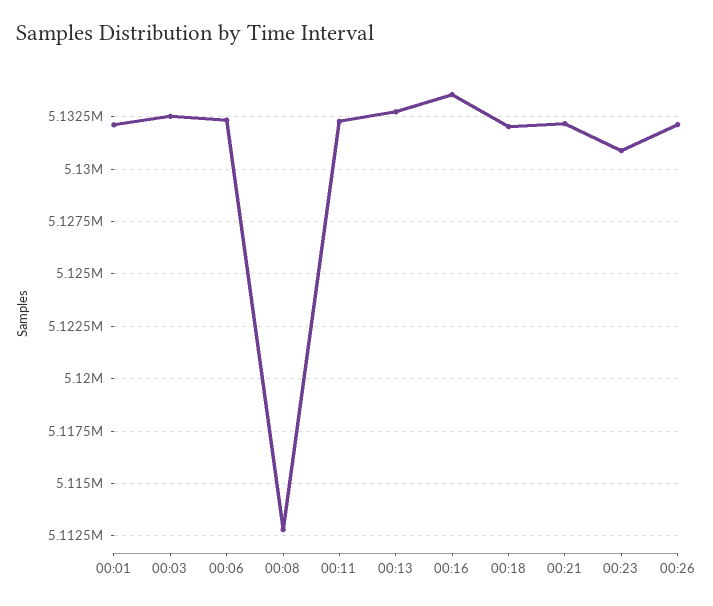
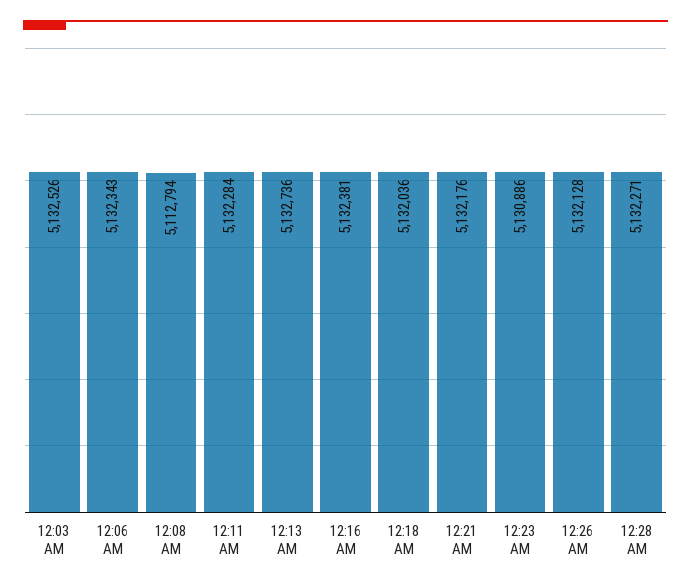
00:01: 5132000 -> none
00:16: 5133500 -> 5132381
12:28 AM: none -> 5132271

